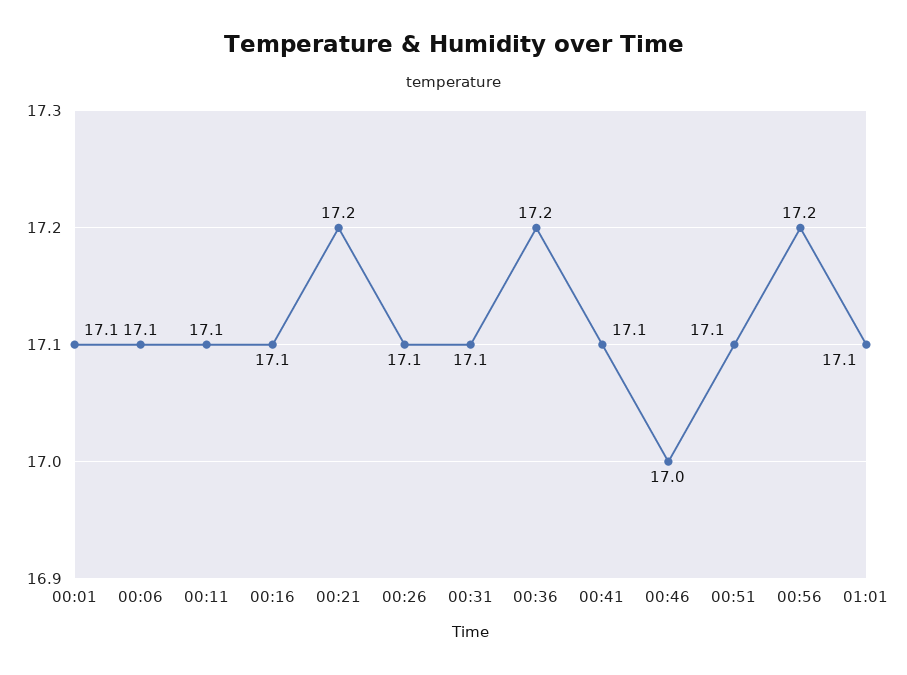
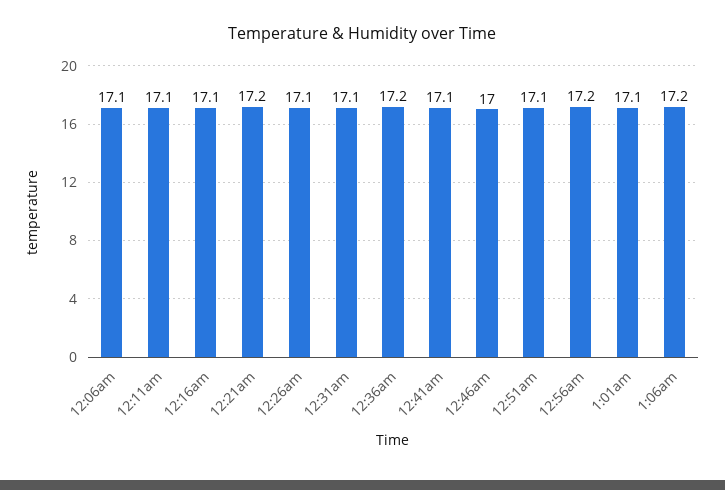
00:01: 17.1 -> none
1:06am: none -> 17.2

